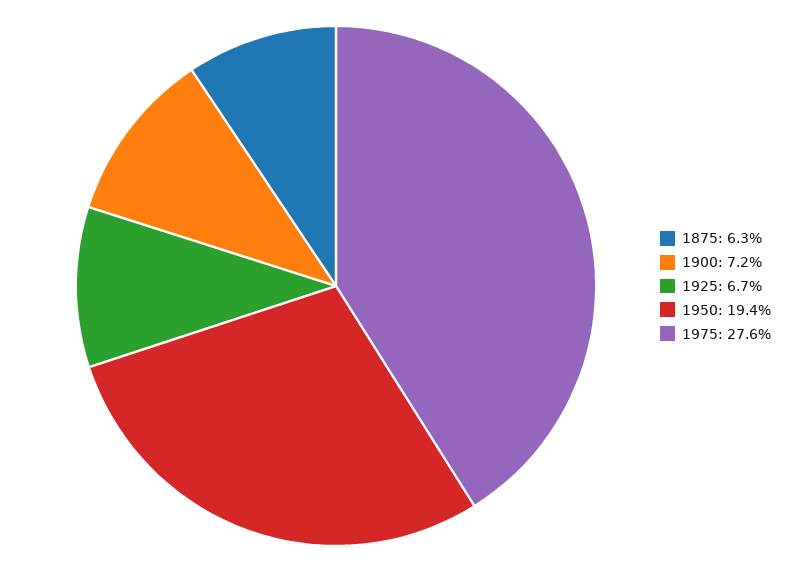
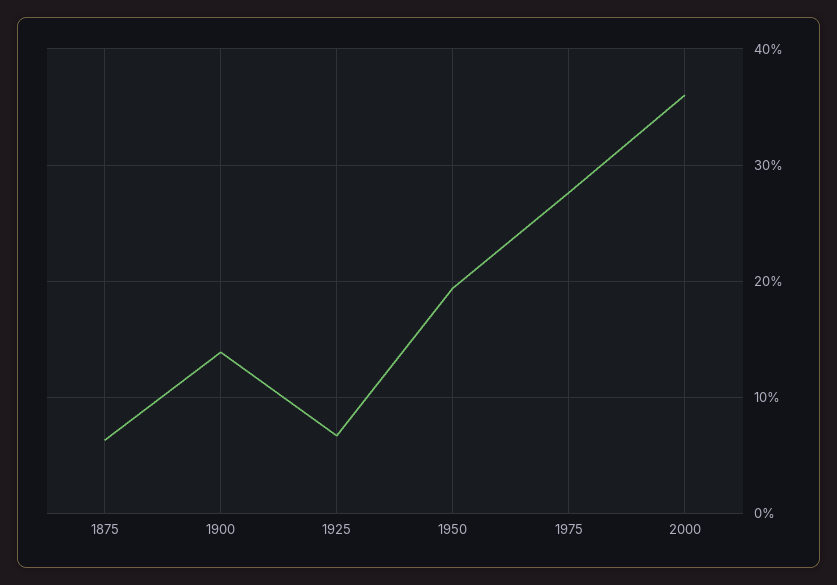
1900: 7.2 -> 14
2000: none -> 36

